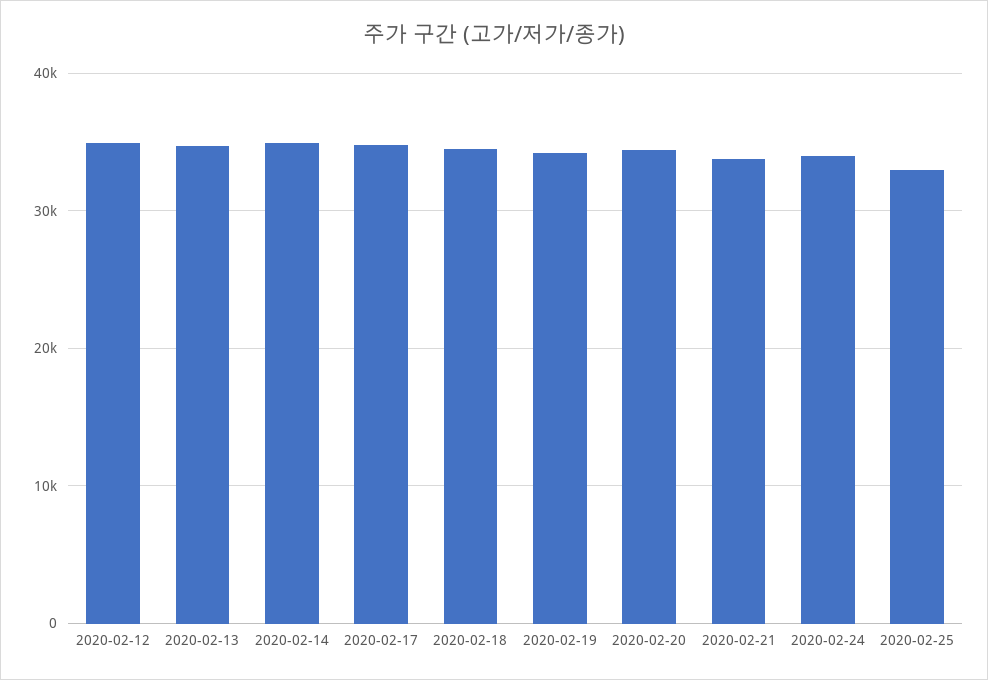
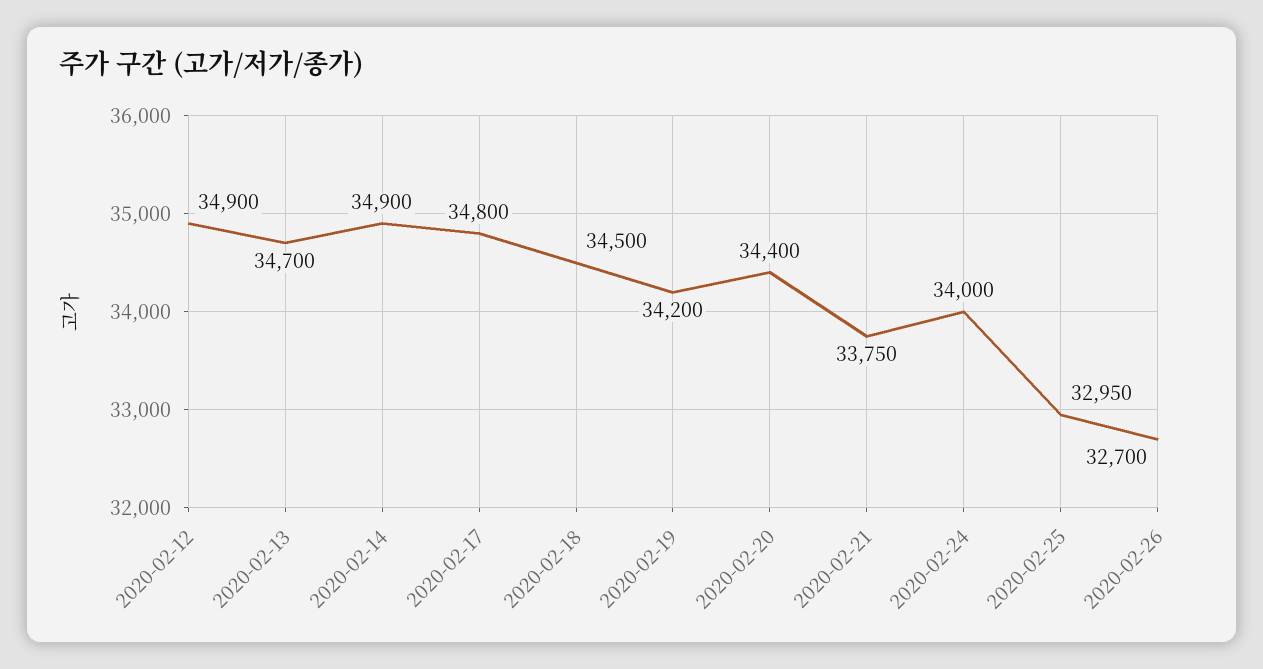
2020-02-26: none -> 32700

